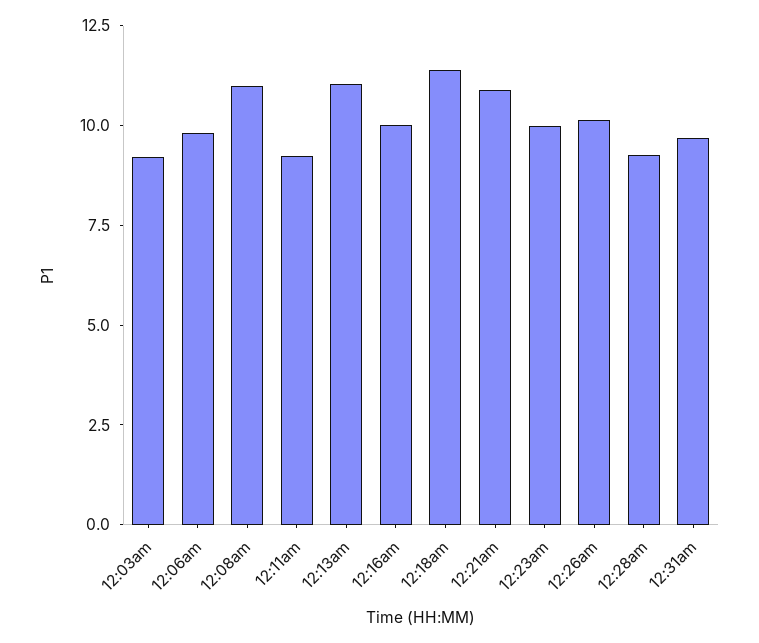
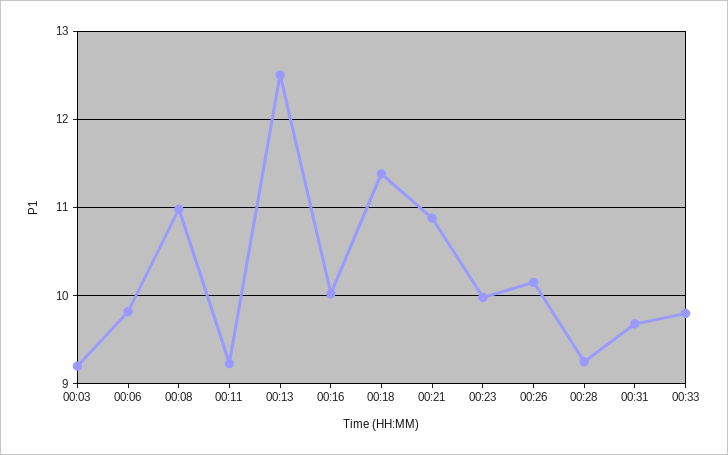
12:13am: 11 -> 12.5
00:33: none -> 9.8

